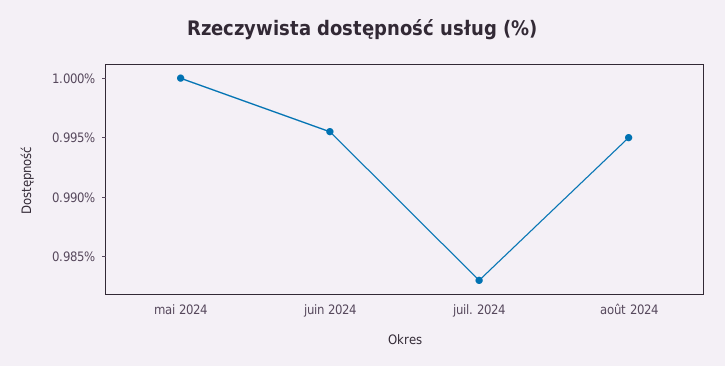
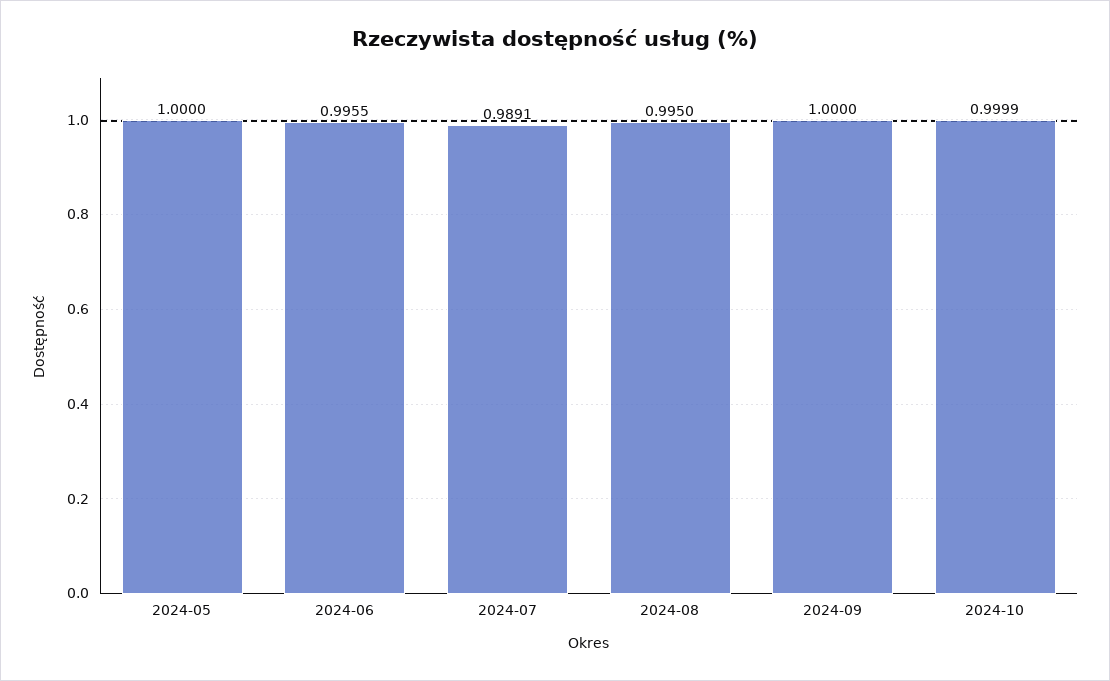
juil. 2024: 0.983 -> 0.9891
2024-09: none -> 1
2024-10: none -> 0.9999

